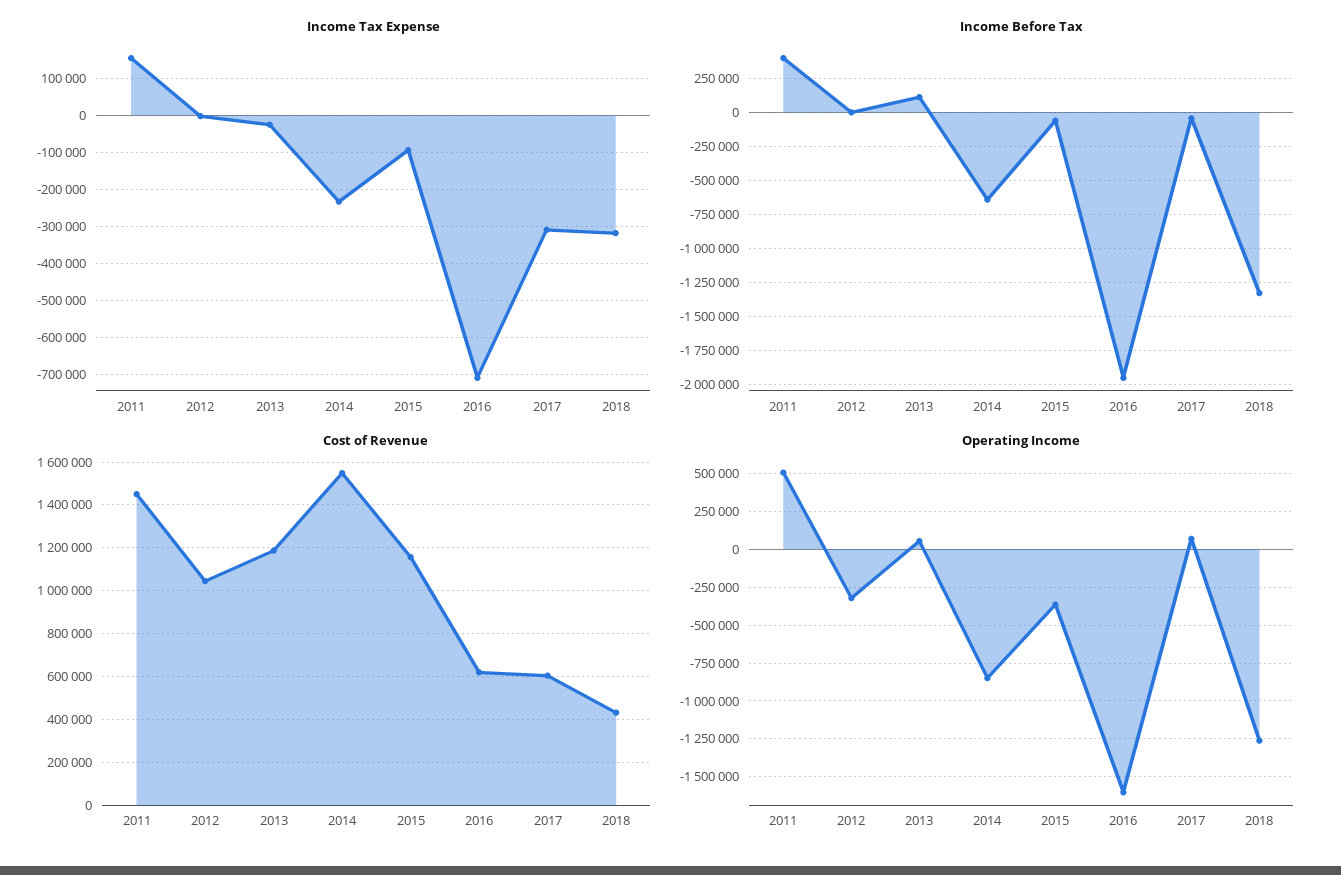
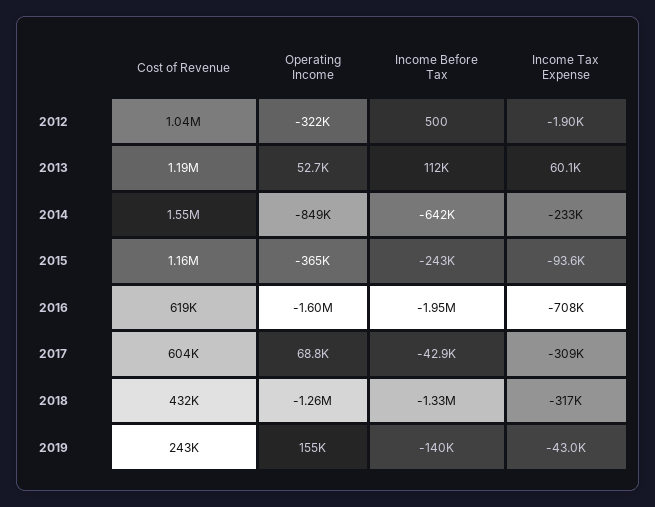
Income Tax Expense, 2011: 160000 -> none
Income Tax Expense, 2013: -20000 -> 60100
Income Before Tax, 2011: 400000 -> none
Income Before Tax, 2015: -50000 -> -243000
Cost of Revenue, 2011: 1450000 -> none
Operating Income, 2011: 500000 -> none
Cost of Revenue, 2019: none -> 243000
Operating Income, 2019: none -> 155000
Income Before Tax, 2019: none -> -140000
Income Tax Expense, 2019: none -> -43000

